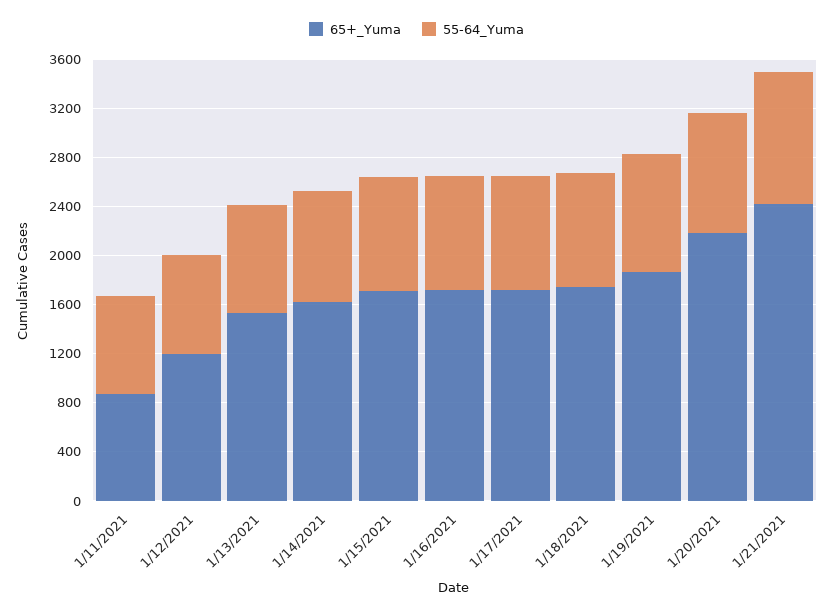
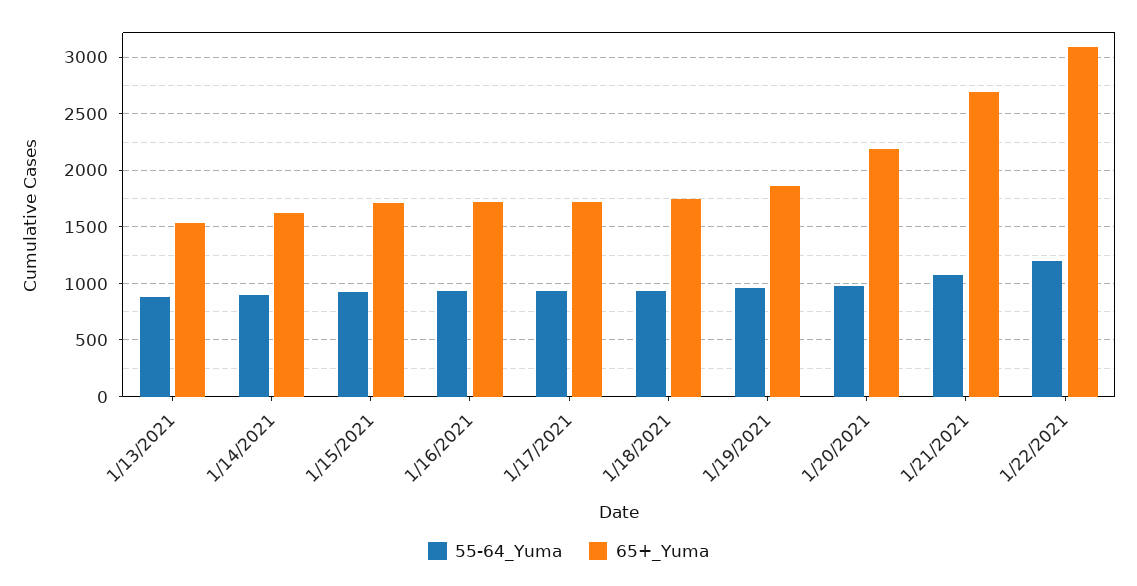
65+_Yuma, 1/11/2021: 900 -> none
55-64_Yuma, 1/11/2021: 800 -> none
65+_Yuma, 1/12/2021: 1200 -> none
55-64_Yuma, 1/12/2021: 800 -> none
65+_Yuma, 1/21/2021: 2400 -> 2700
55-64_Yuma, 1/22/2021: none -> 1200
65+_Yuma, 1/22/2021: none -> 3100

